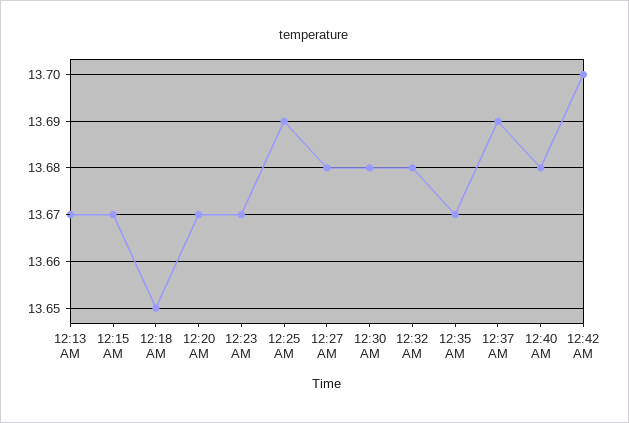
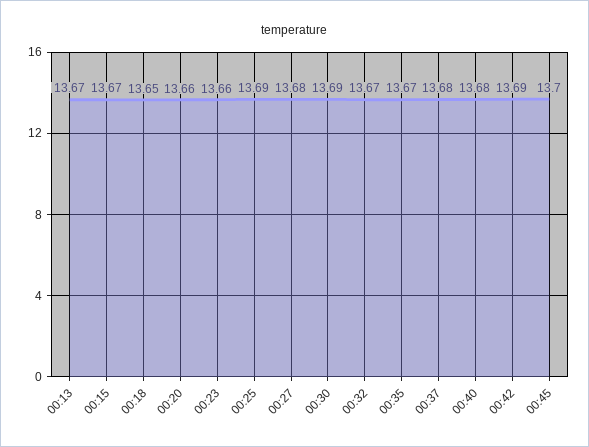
12:20 AM: 13.67 -> 13.66
12:23 AM: 13.67 -> 13.66
12:30 AM: 13.68 -> 13.69
12:32 AM: 13.68 -> 13.67
12:37 AM: 13.69 -> 13.68
12:42 AM: 13.7 -> 13.69
00:45: none -> 13.7

